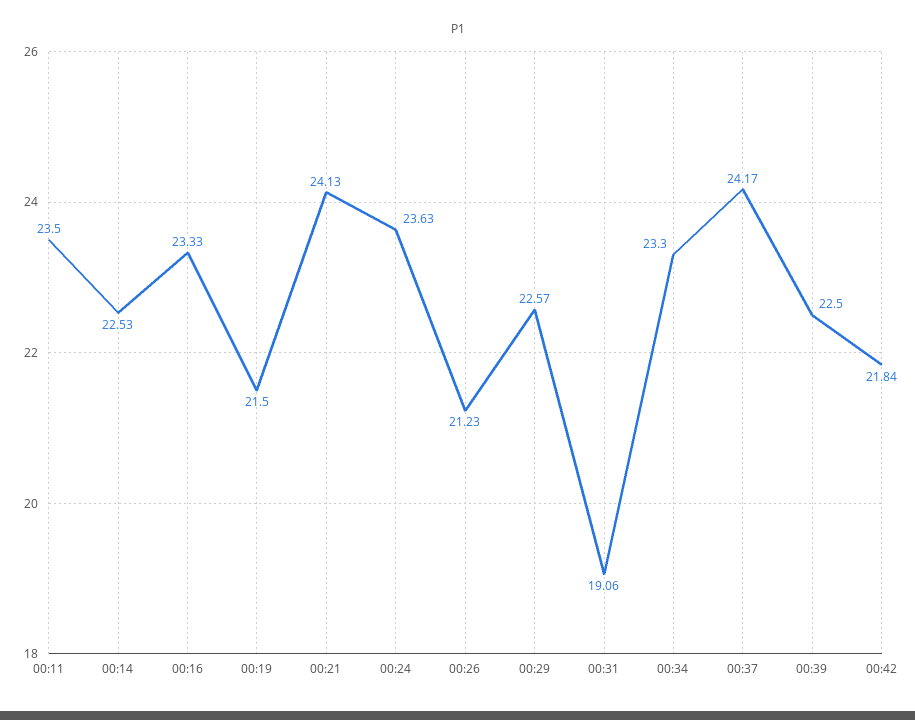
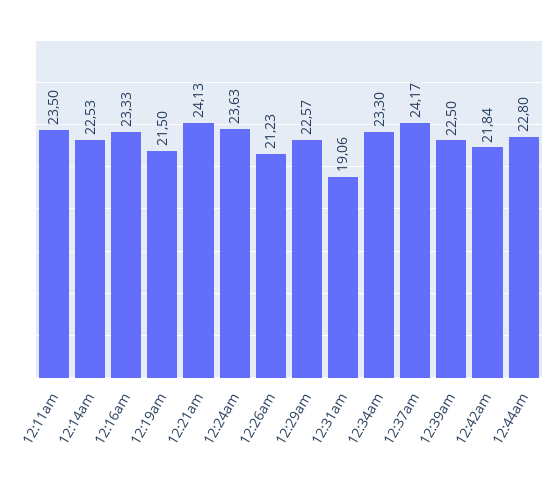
12:44am: none -> 22.8

